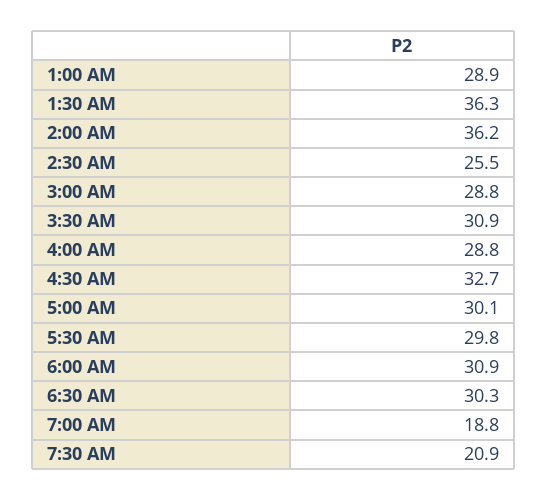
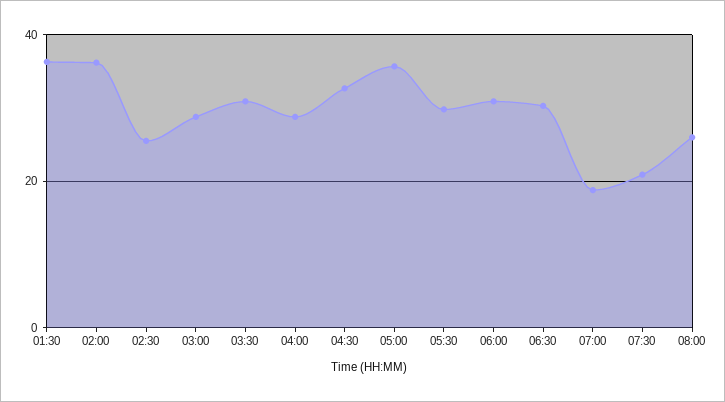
1:00 AM: 28.9 -> none
5:00 AM: 30.1 -> 36
08:00: none -> 26

